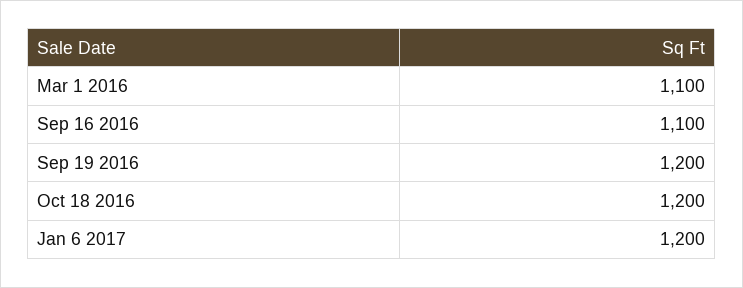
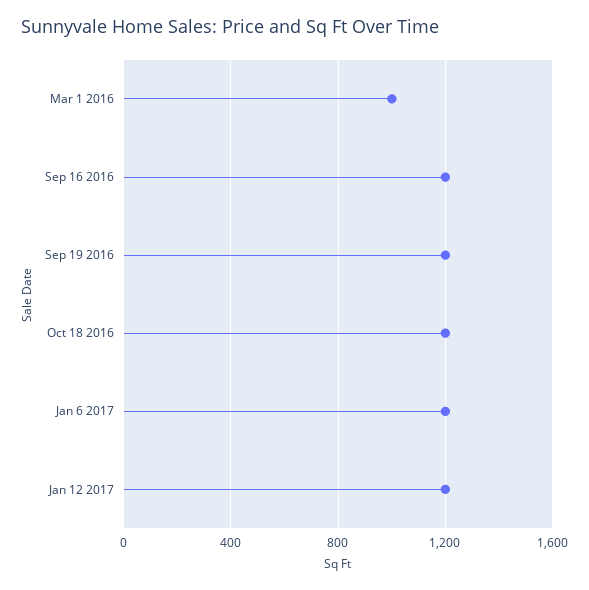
Mar 1 2016: 1100 -> 1000
Sep 16 2016: 1100 -> 1200
Jan 12 2017: none -> 1200

